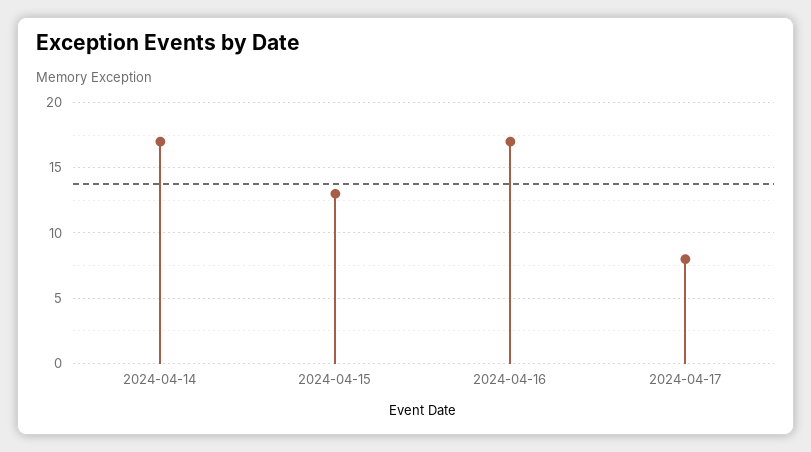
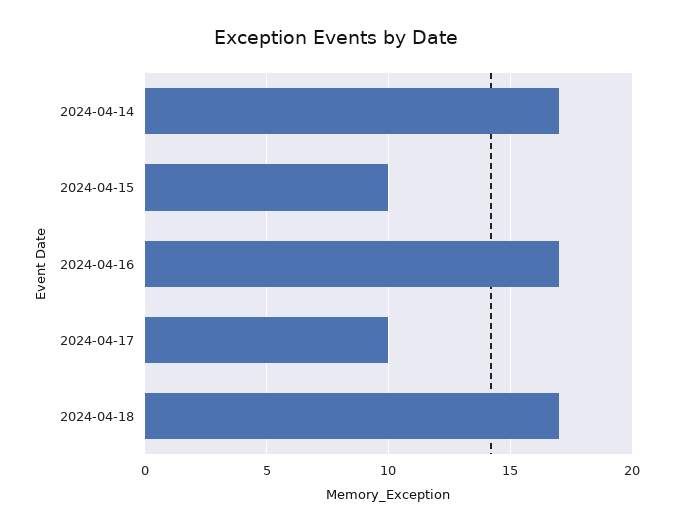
2024-04-15: 13 -> 10
2024-04-17: 8 -> 10
2024-04-18: none -> 17

